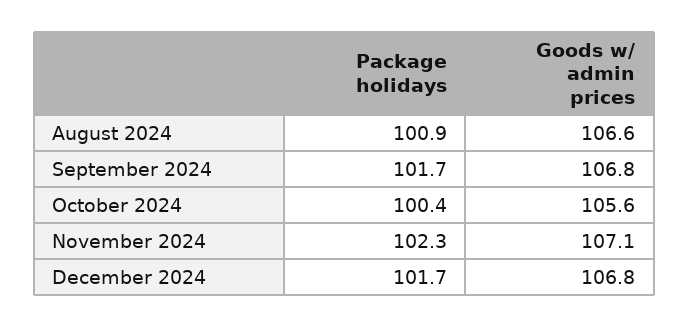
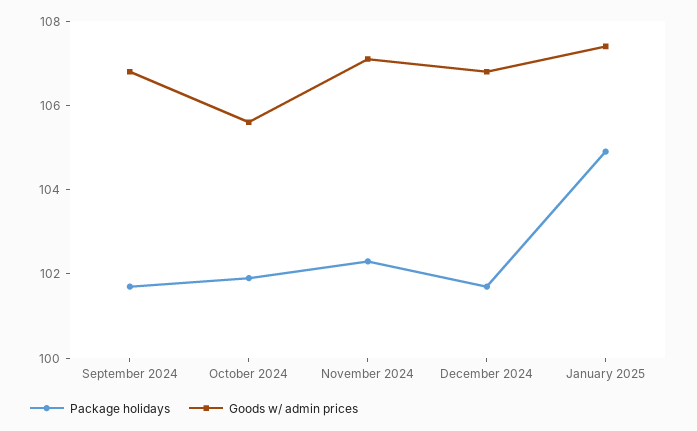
Package holidays, August 2024: 100.9 -> none
Goods w/ admin prices, August 2024: 106.6 -> none
Package holidays, October 2024: 100.4 -> 102
Package holidays, January 2025: none -> 105
Goods w/ admin prices, January 2025: none -> 107.5

